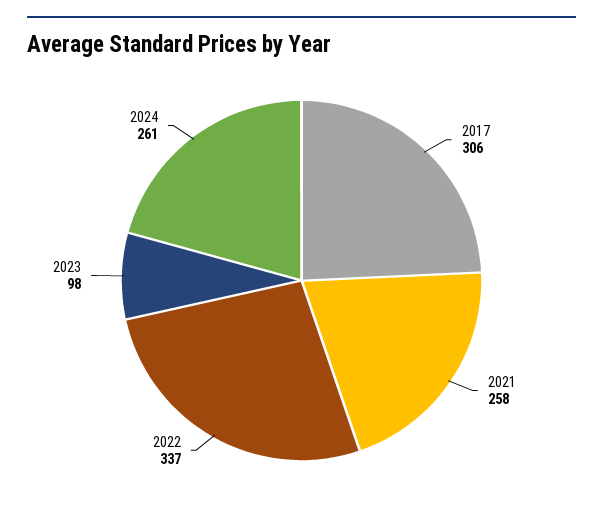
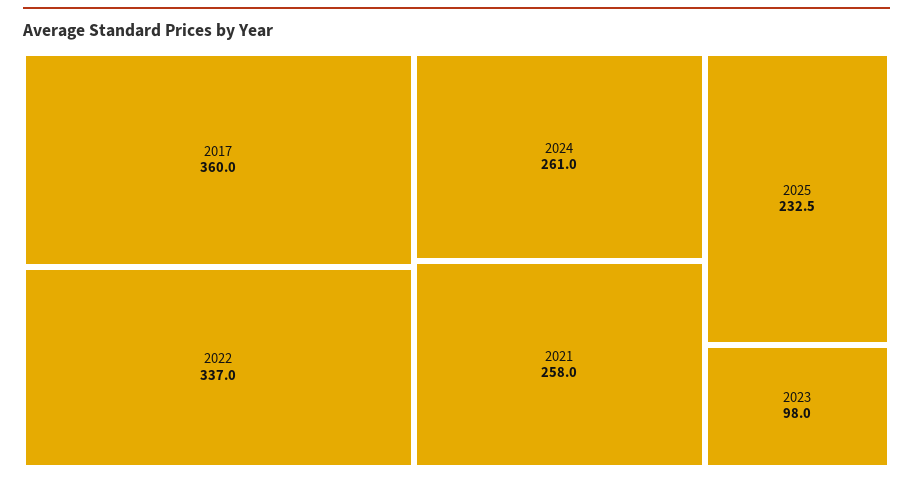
2017: 306 -> 360
2025: none -> 232.5

